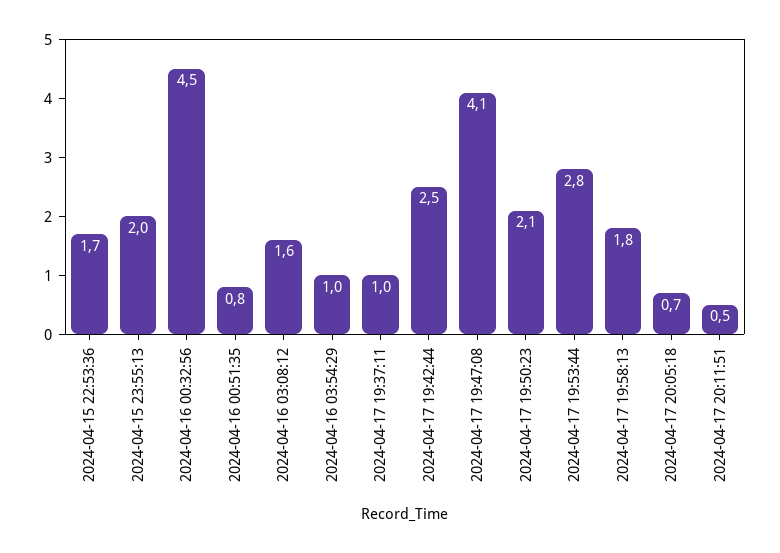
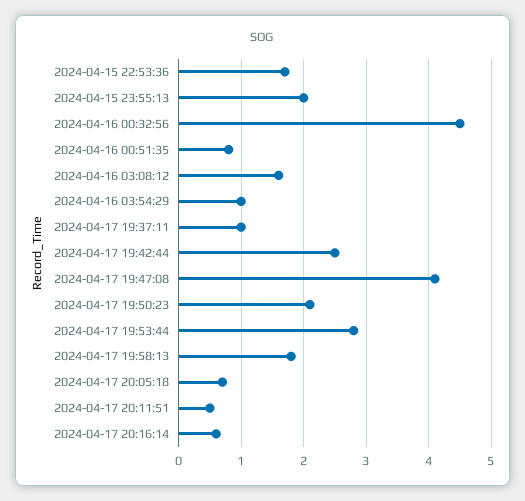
2024-04-17 20:16:14: none -> 0.6

